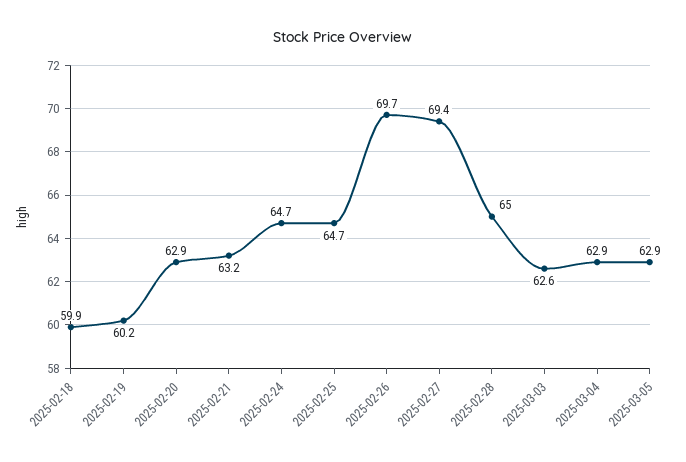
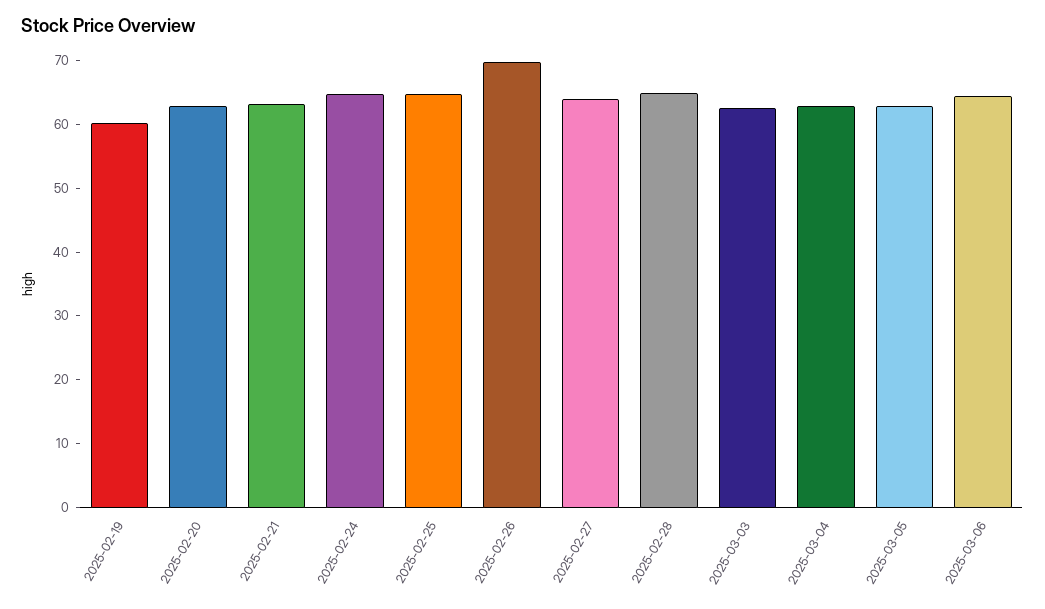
2025-02-18: 59.9 -> none
2025-02-27: 69.4 -> 64
2025-03-06: none -> 64

